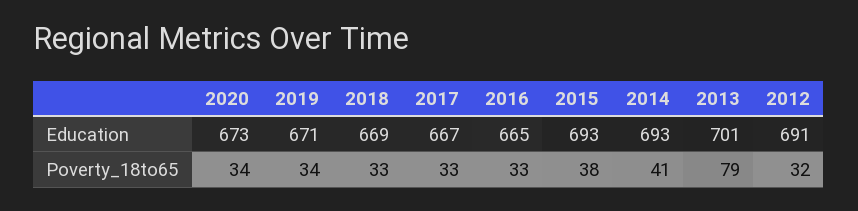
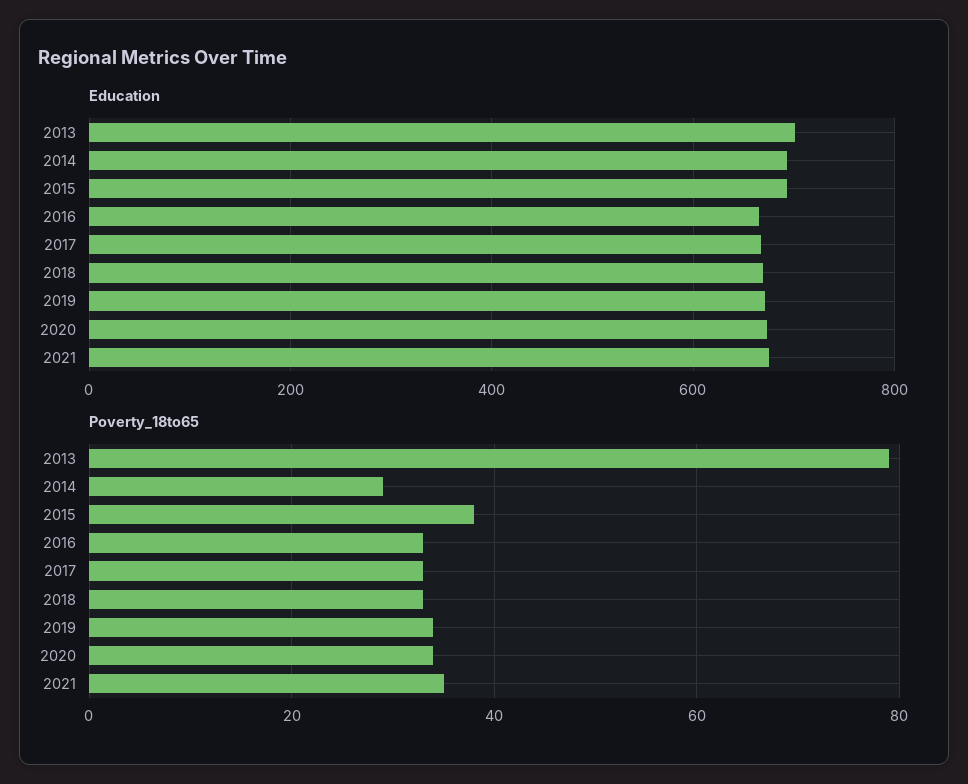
Education, 2012: 691 -> none
Poverty_18to65, 2014: 41 -> 30
Poverty_18to65, 2012: 32 -> none
Education, 2021: none -> 680
Poverty_18to65, 2021: none -> 35

